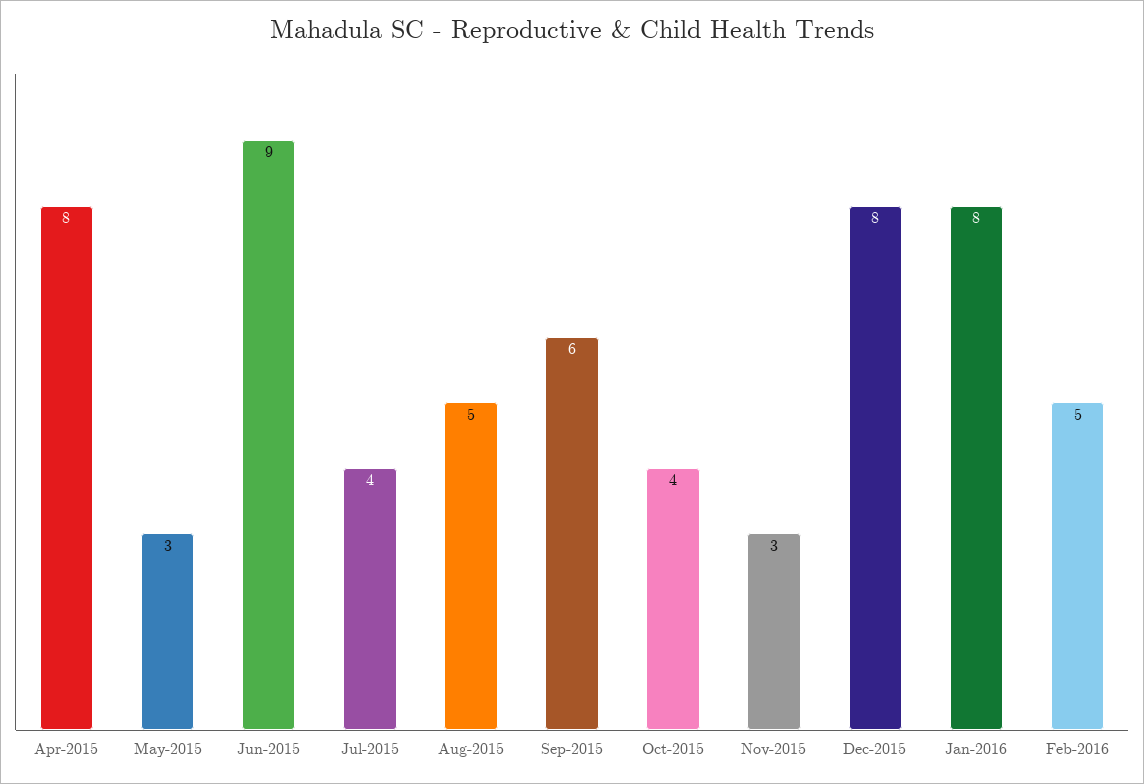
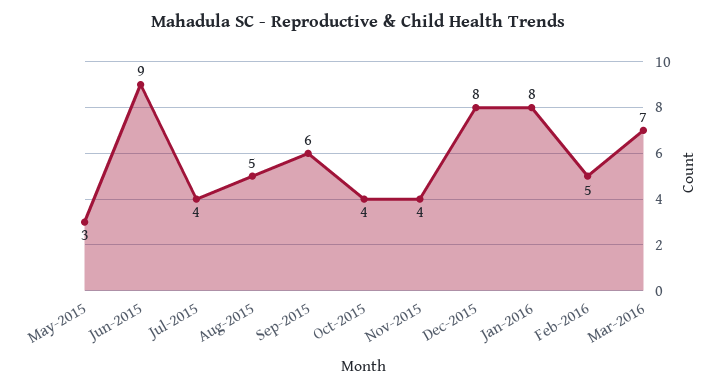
Apr-2015: 8 -> none
Nov-2015: 3 -> 4
Mar-2016: none -> 7

